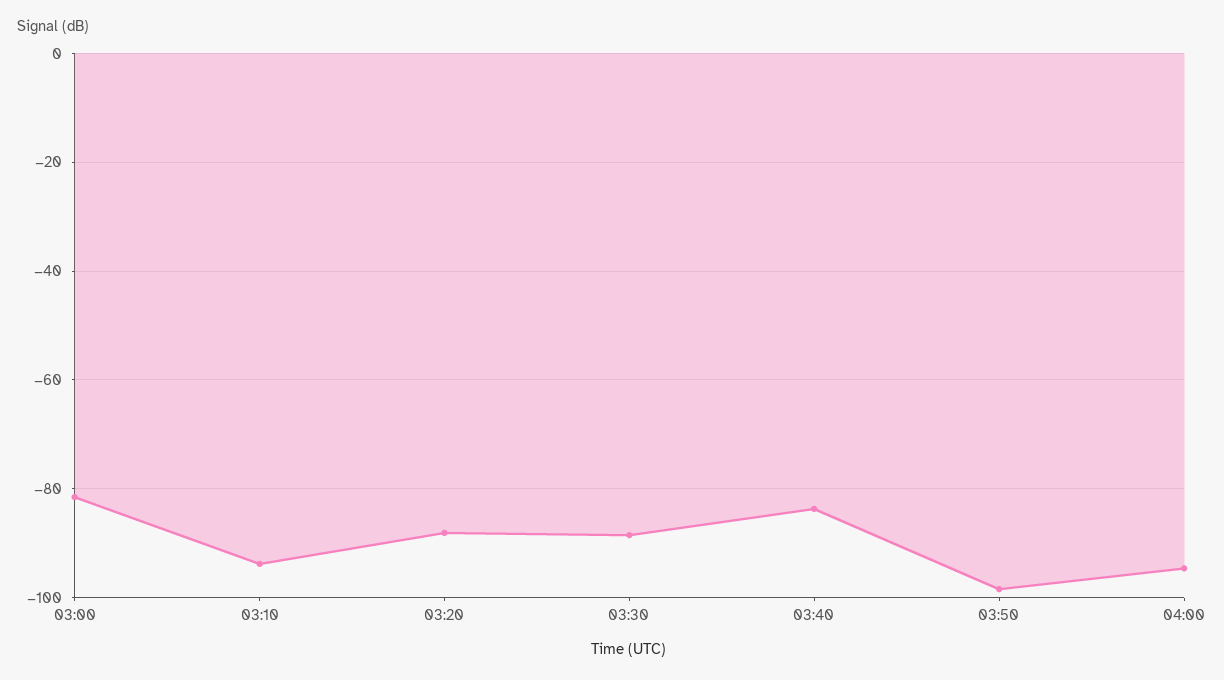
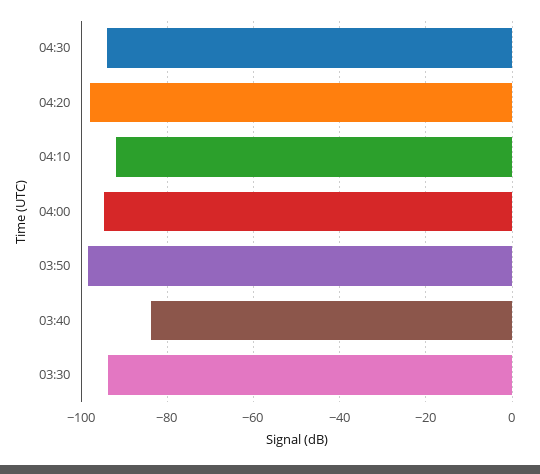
03:00: -82 -> none
03:10: -94 -> none
03:20: -88 -> none
03:30: -88 -> -94
04:30: none -> -94
04:20: none -> -98
04:10: none -> -92

